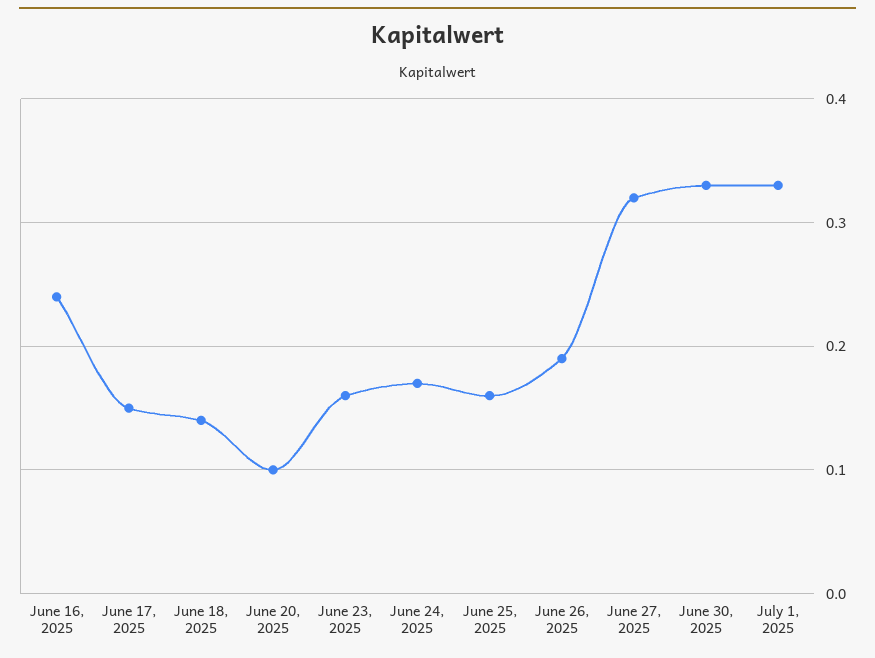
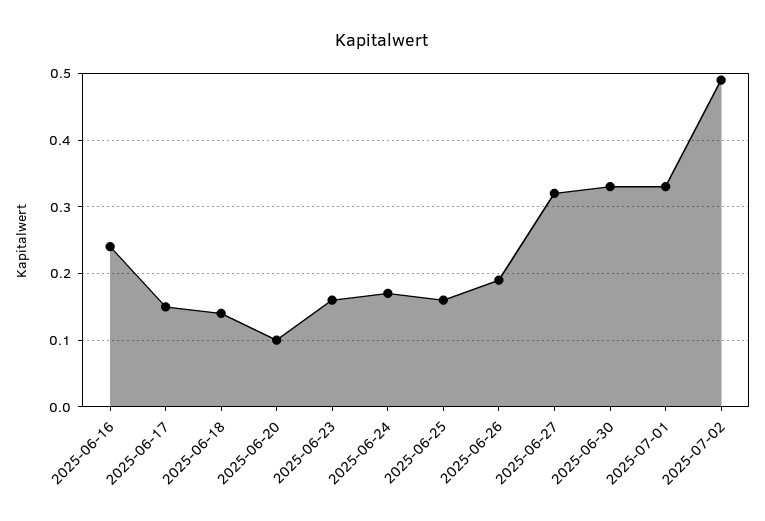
2025-07-02: none -> 0.49

